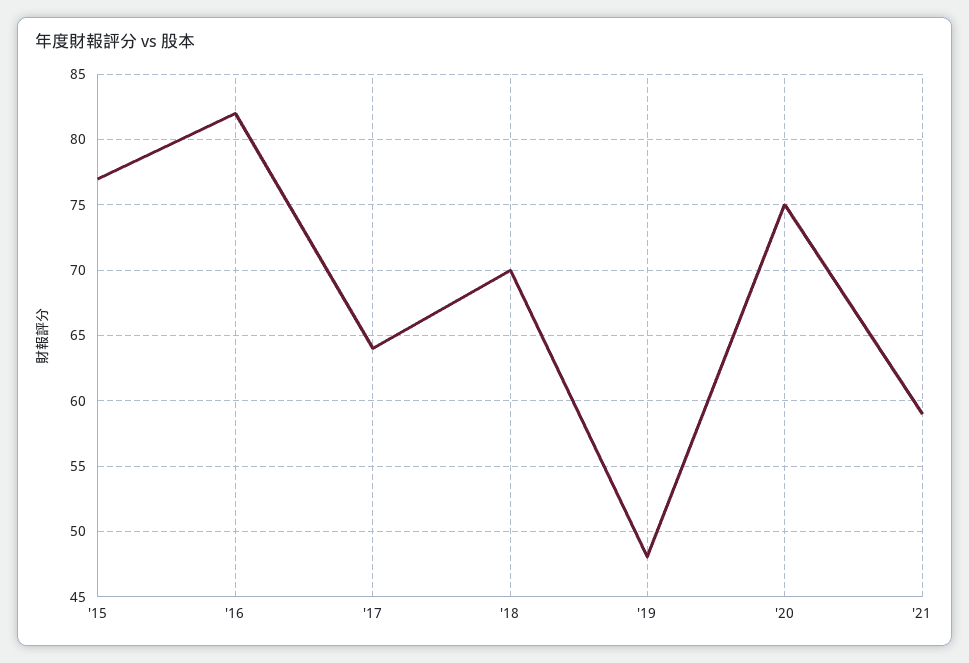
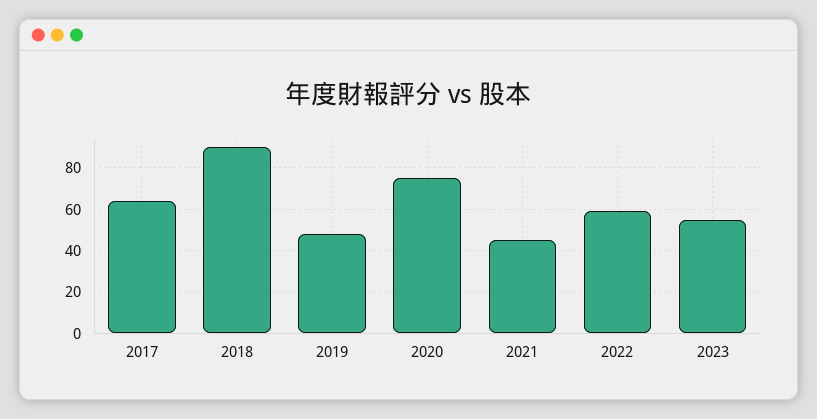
'15: 77 -> none
'16: 82 -> none
'18: 70 -> 90
'21: 59 -> 45
2022: none -> 60
2023: none -> 55

